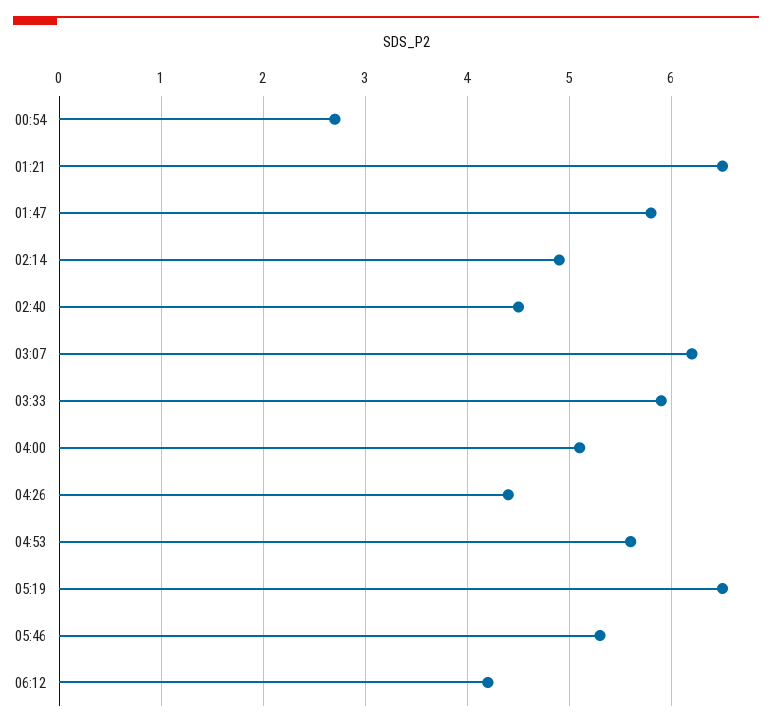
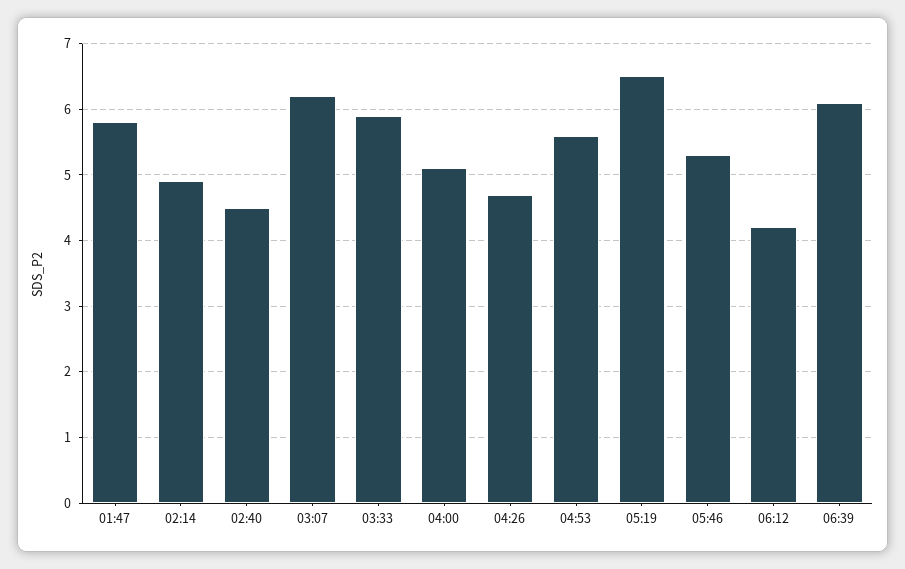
00:54: 2.7 -> none
01:21: 6.5 -> none
04:26: 4.4 -> 4.7
06:39: none -> 6.1

